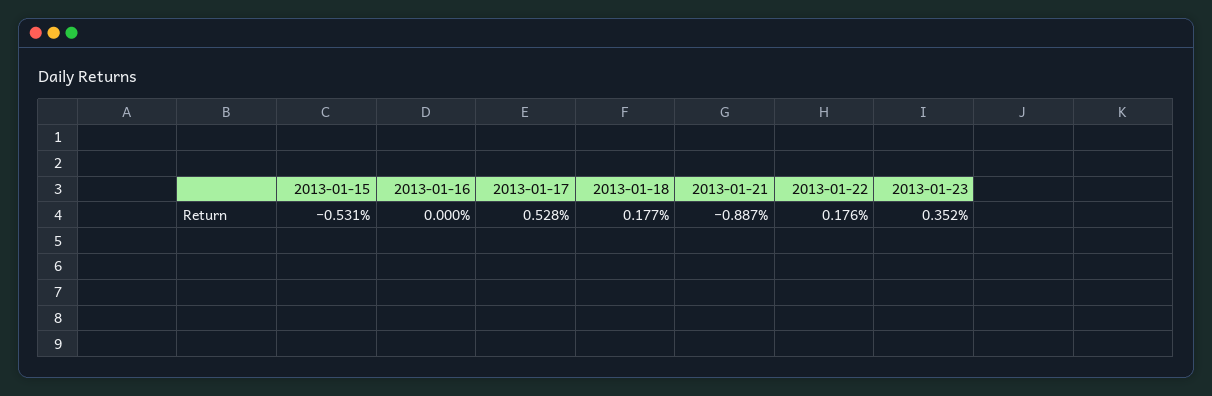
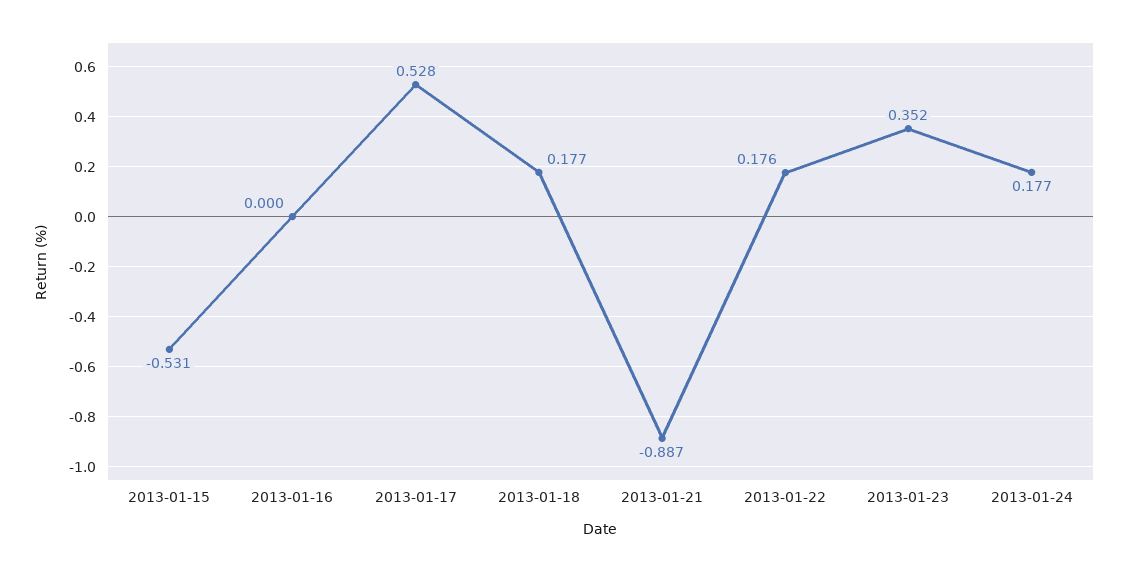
2013-01-24: none -> 0.177

